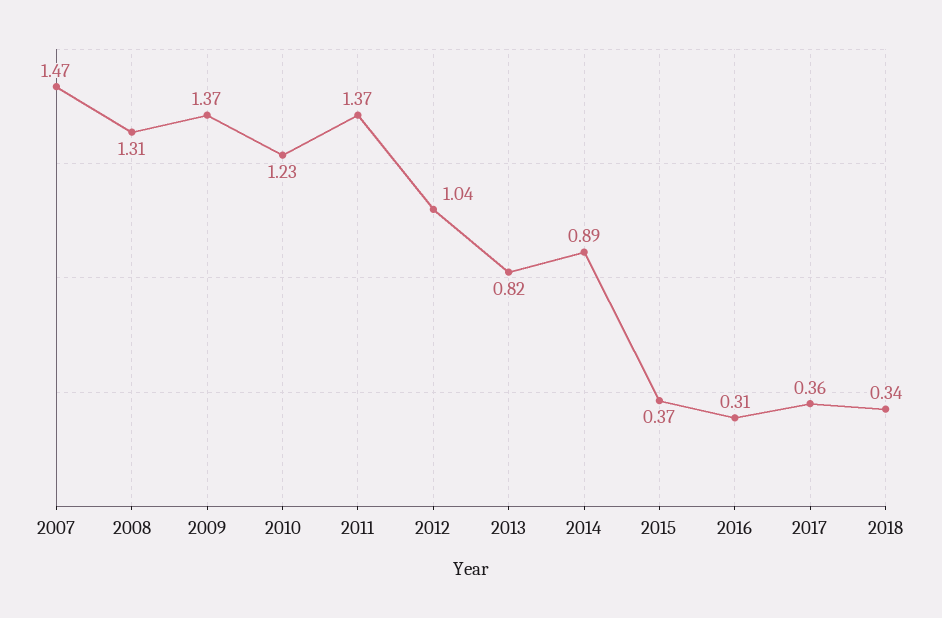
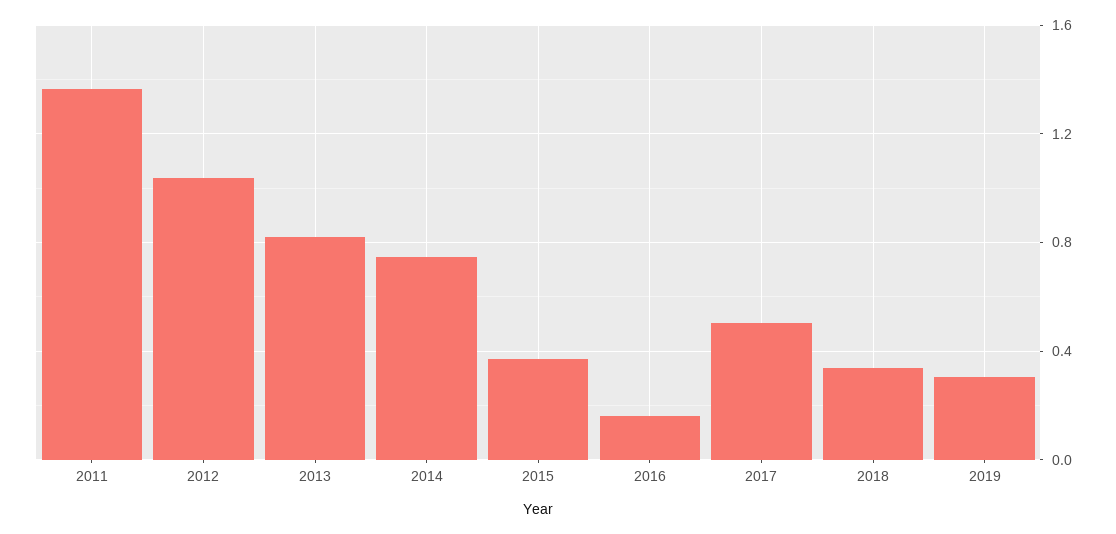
2007: 1.47 -> none
2008: 1.31 -> none
2009: 1.37 -> none
2010: 1.23 -> none
2014: 0.89 -> 0.75
2016: 0.31 -> 0.15
2017: 0.36 -> 0.5
2019: none -> 0.3

